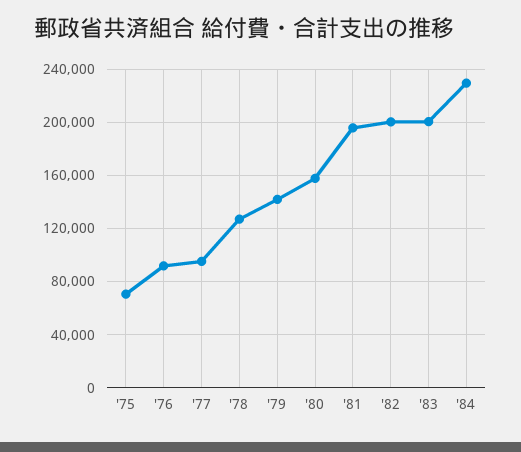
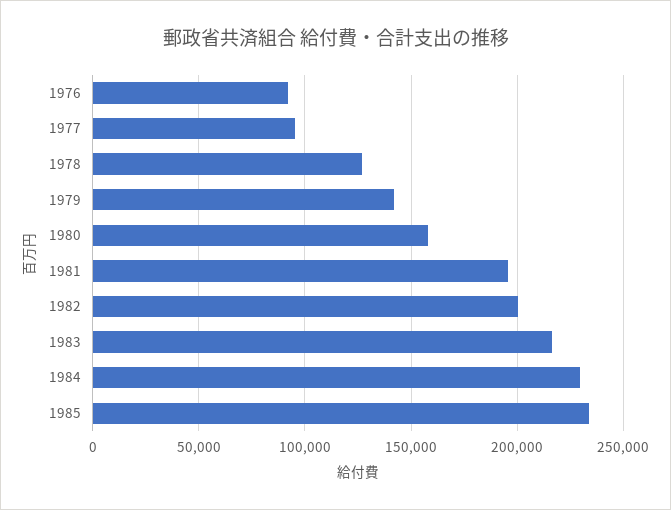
'75: 70000 -> none
'83: 200000 -> 215000
1985: none -> 235000

